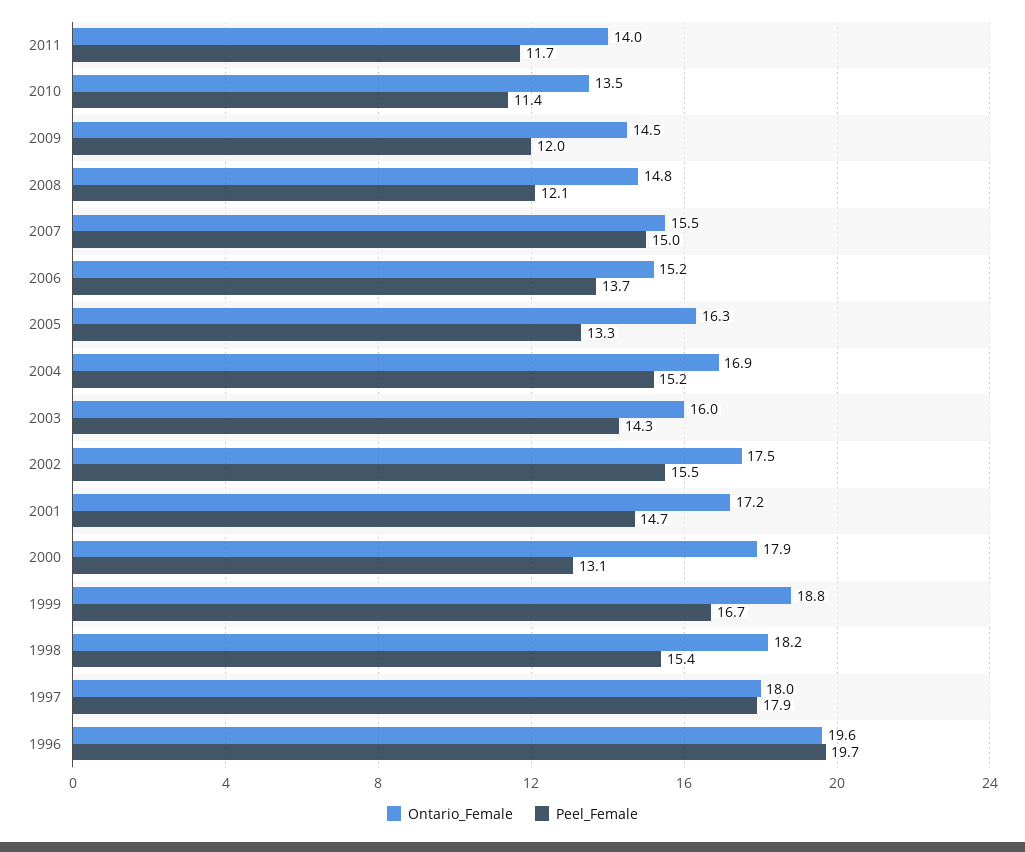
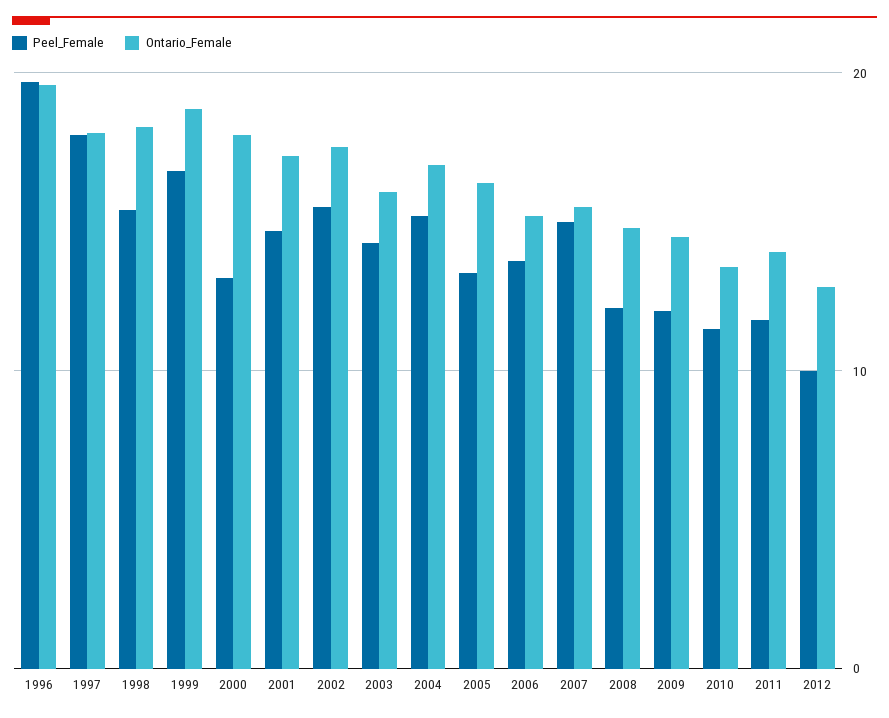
Peel_Female, 2012: none -> 10
Ontario_Female, 2012: none -> 13

